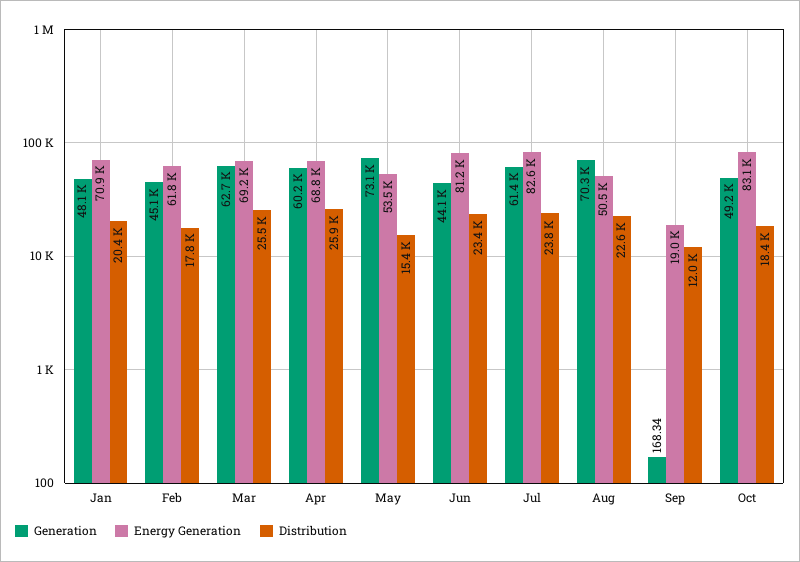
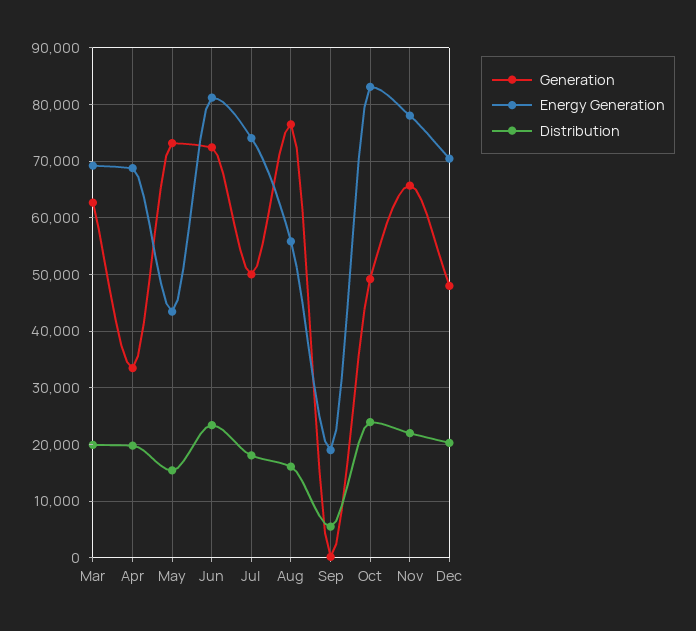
Generation, Jan: 48100 -> none
Energy Generation, Jan: 70900 -> none
Distribution, Jan: 20400 -> none
Generation, Feb: 45100 -> none
Energy Generation, Feb: 61800 -> none
Distribution, Feb: 17800 -> none
Distribution, Mar: 25500 -> 20000
Generation, Apr: 60200 -> 34000
Distribution, Apr: 25900 -> 20000
Energy Generation, May: 53500 -> 44000
Generation, Jun: 44100 -> 72000
Generation, Jul: 61400 -> 50000
Energy Generation, Jul: 82600 -> 74000
Distribution, Jul: 23800 -> 18000
Generation, Aug: 70300 -> 76000
Energy Generation, Aug: 50500 -> 56000
Distribution, Aug: 22600 -> 16000
Distribution, Sep: 12000 -> 6000
Distribution, Oct: 18400 -> 24000
Generation, Nov: none -> 66000
Energy Generation, Nov: none -> 78000
Distribution, Nov: none -> 22000
Generation, Dec: none -> 48000
Energy Generation, Dec: none -> 70000
Distribution, Dec: none -> 20000

